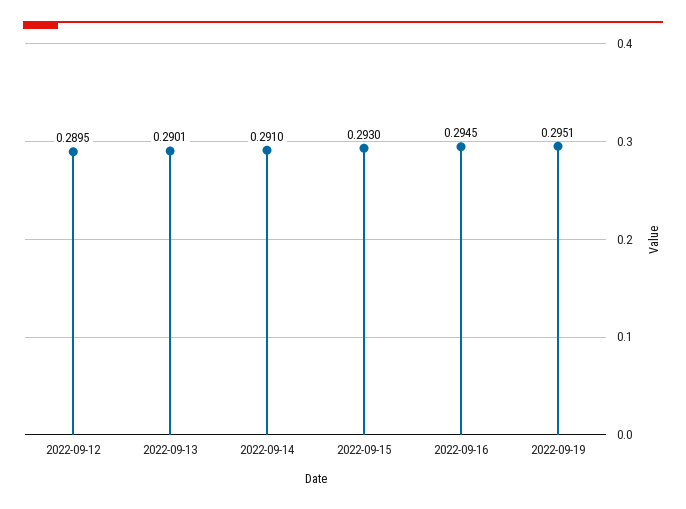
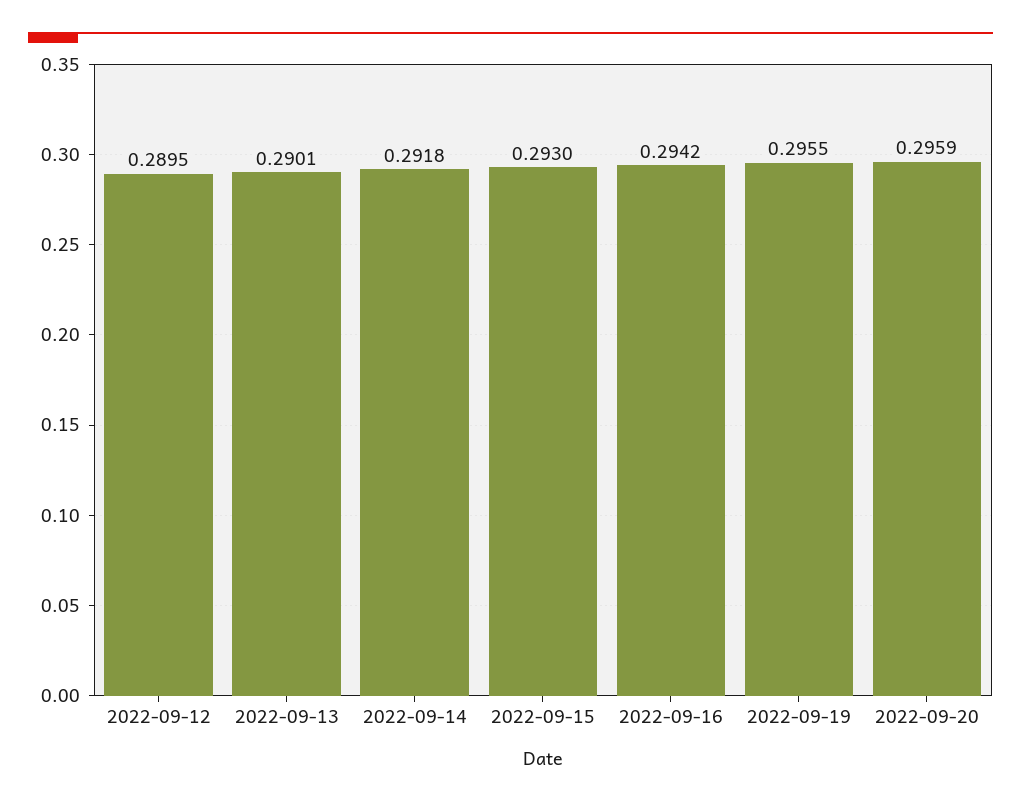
2022-09-14: 0.291 -> 0.2918
2022-09-16: 0.2945 -> 0.2942
2022-09-19: 0.2951 -> 0.2955
2022-09-20: none -> 0.2959

